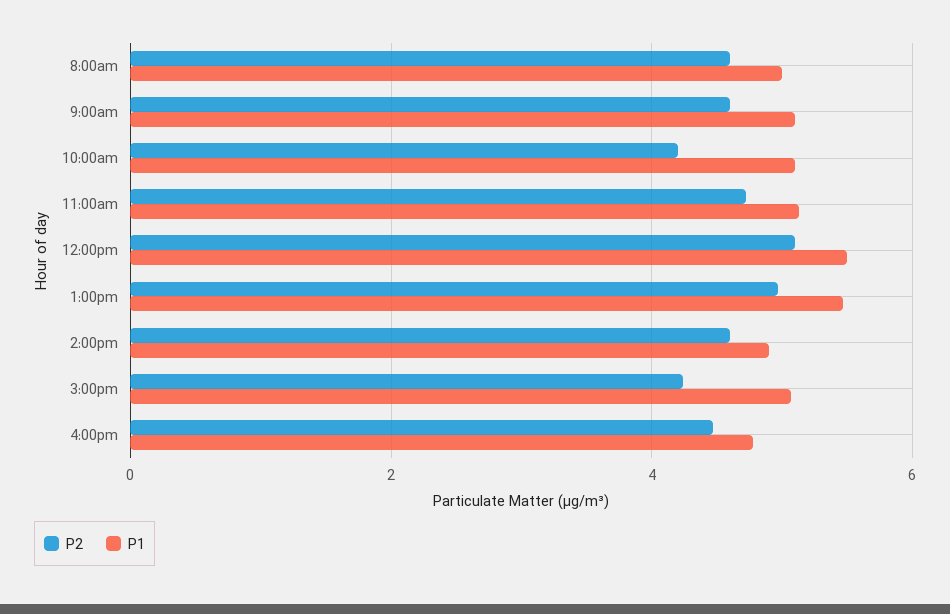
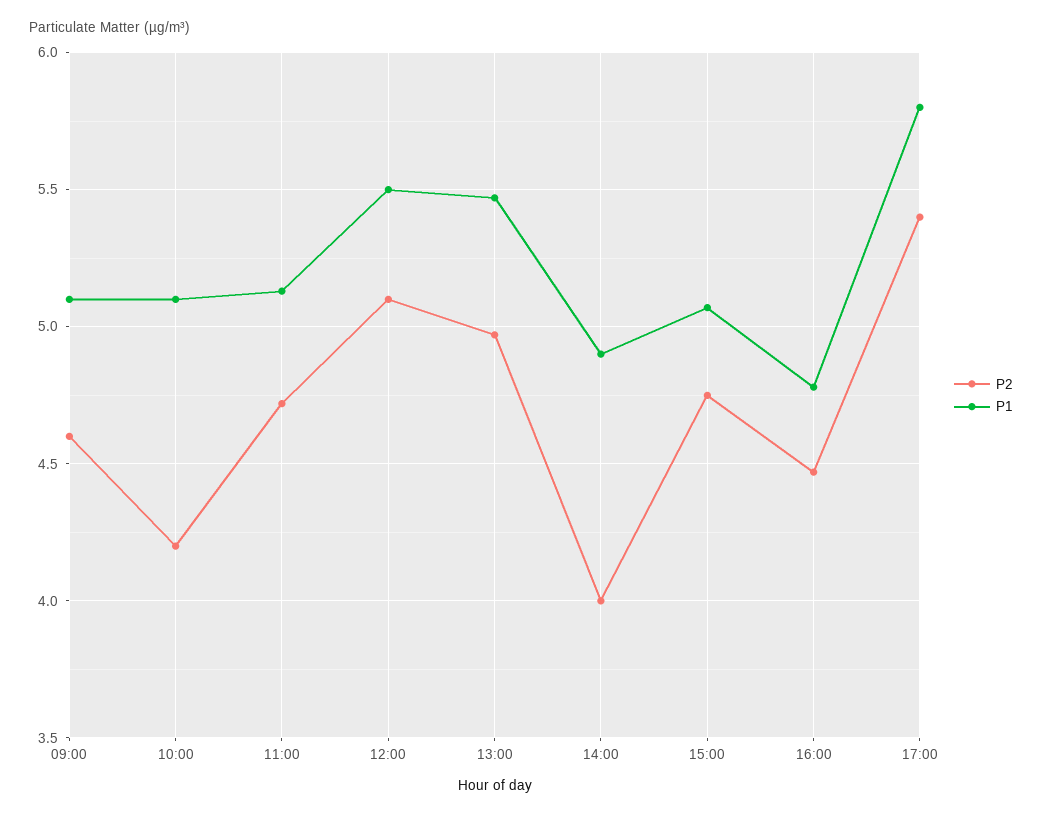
P2, 8:00am: 4.6 -> none
P1, 8:00am: 5 -> none
P2, 2:00pm: 4.6 -> 4
P2, 3:00pm: 4.2 -> 4.75
P2, 17:00: none -> 5.4
P1, 17:00: none -> 5.8

